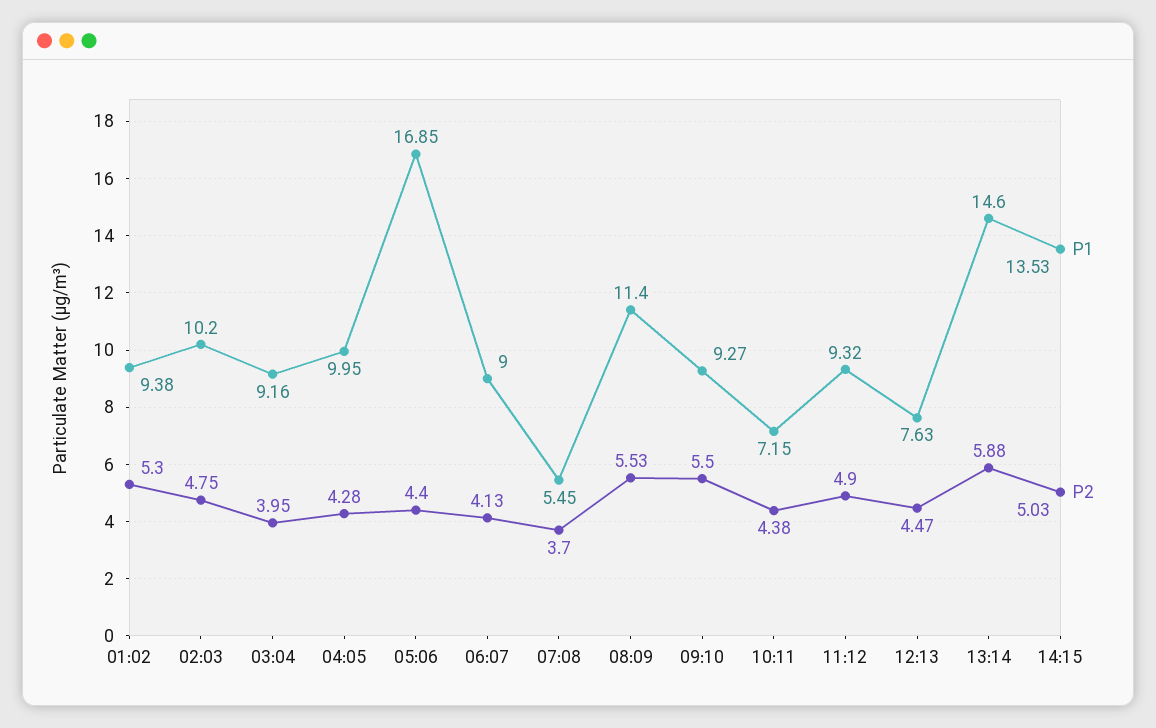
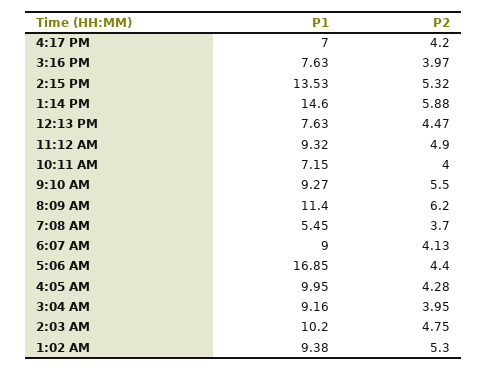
P2, 08:09: 5.53 -> 6.2
P2, 10:11: 4.38 -> 4
P2, 14:15: 5.03 -> 5.32
P1, 4:17 PM: none -> 7
P2, 4:17 PM: none -> 4.2
P1, 3:16 PM: none -> 7.63
P2, 3:16 PM: none -> 3.97

